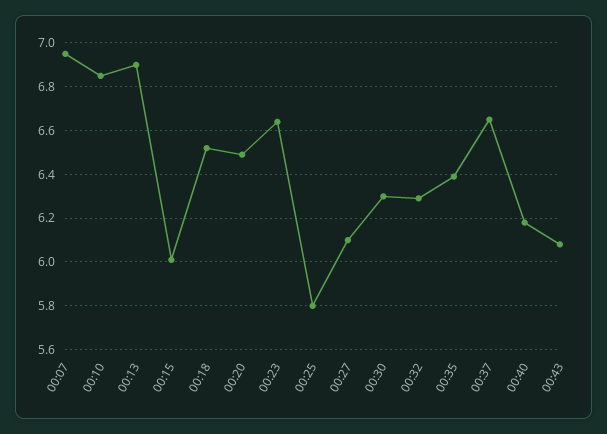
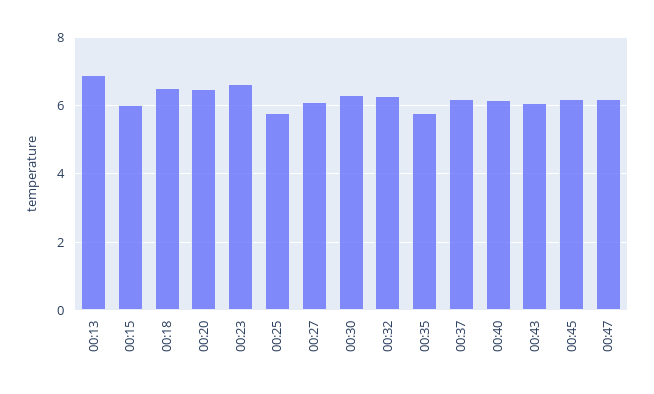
00:07: 6.95 -> none
00:10: 6.85 -> none
00:35: 6.4 -> 5.8
00:37: 6.65 -> 6.2
00:45: none -> 6.2
00:47: none -> 6.2

